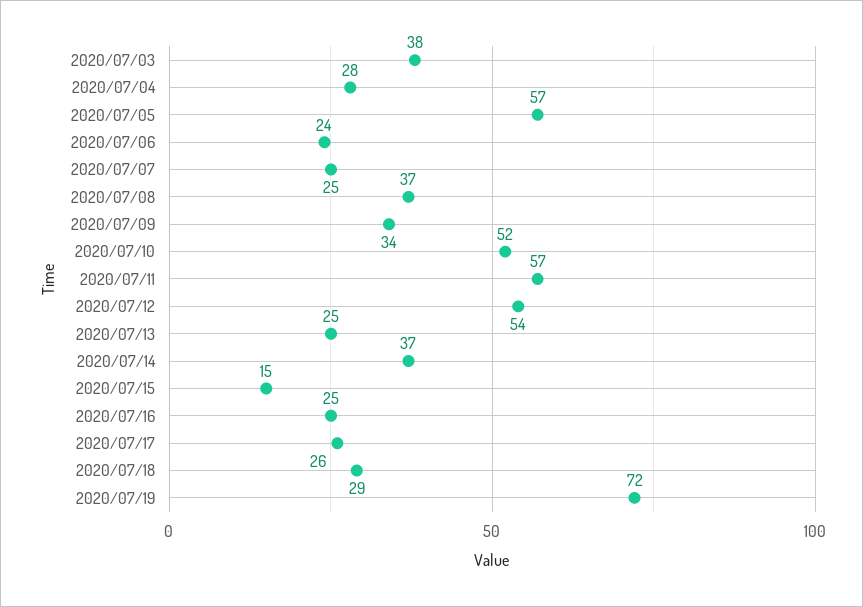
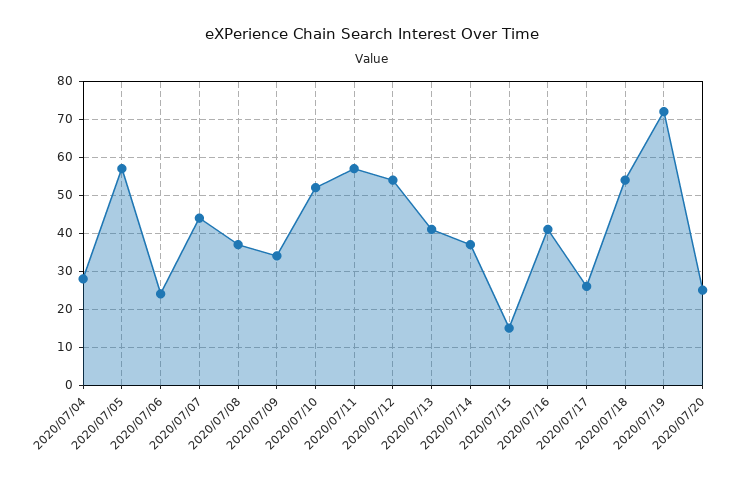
2020/07/03: 38 -> none
2020/07/07: 25 -> 45
2020/07/13: 25 -> 40
2020/07/16: 25 -> 40
2020/07/18: 29 -> 55
2020/07/20: none -> 25

